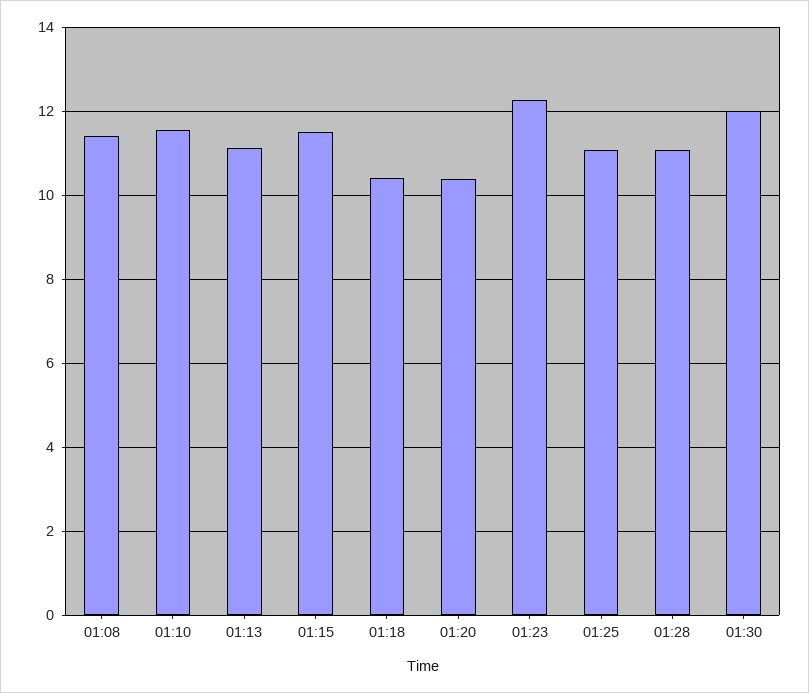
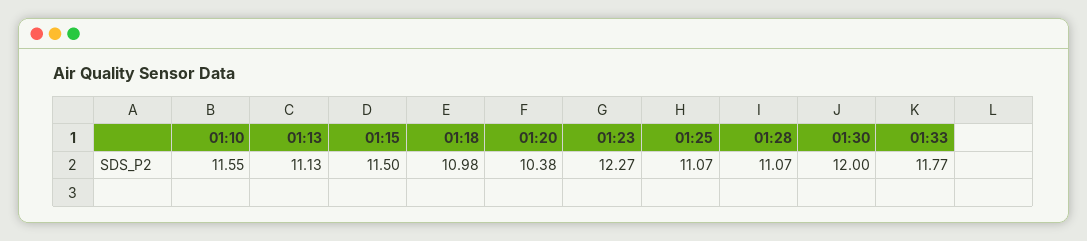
01:08: 11.4 -> none
01:18: 10.4 -> 10.98
01:33: none -> 11.77

